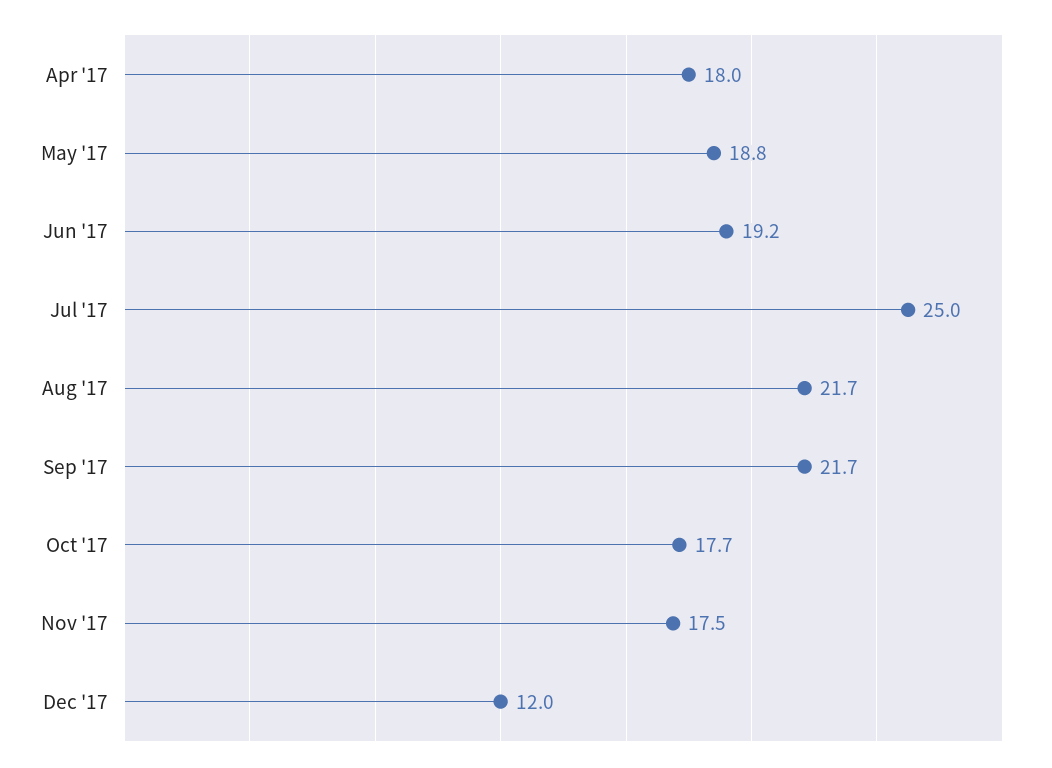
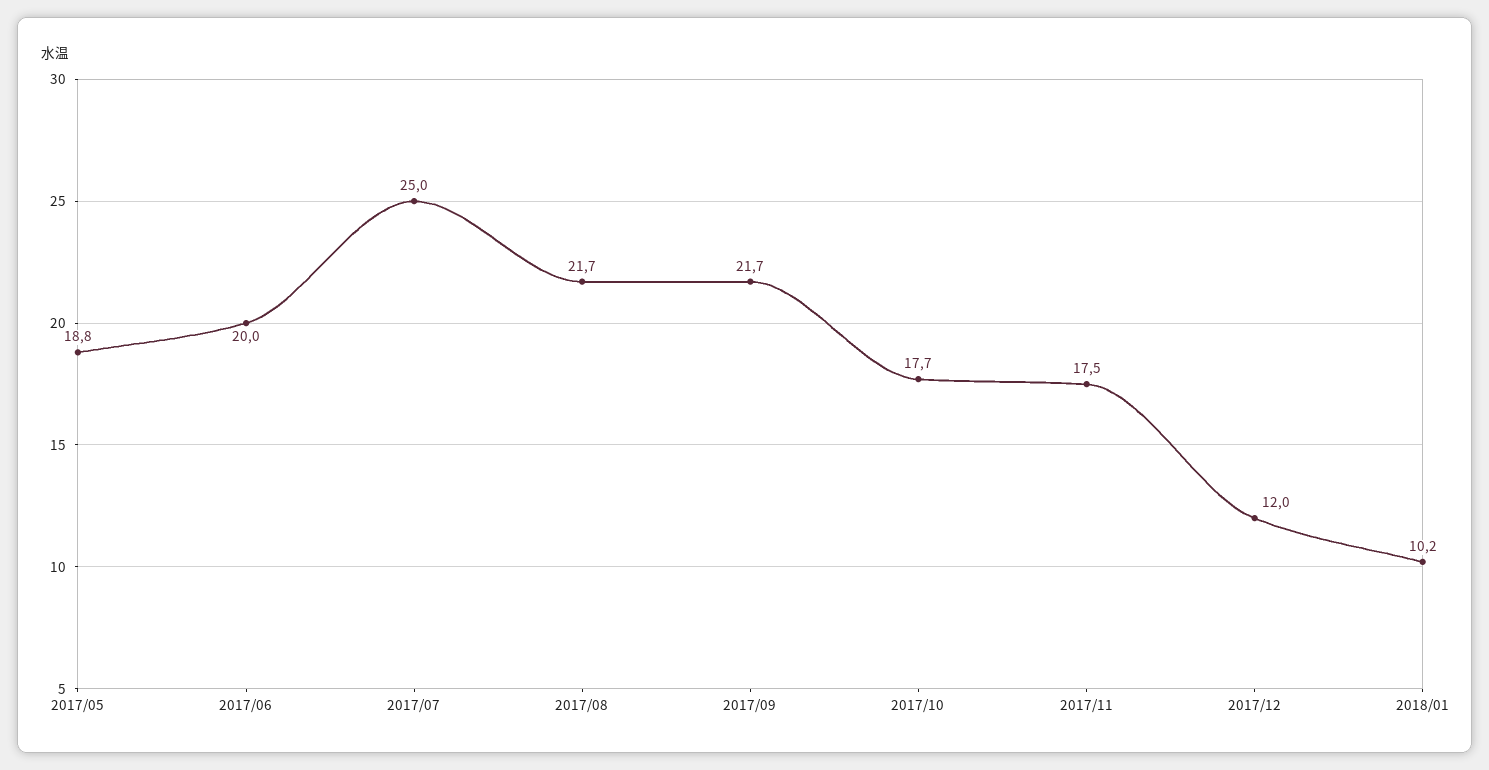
Apr '17: 18 -> none
Jun '17: 19.2 -> 20
2018/01: none -> 10.2

